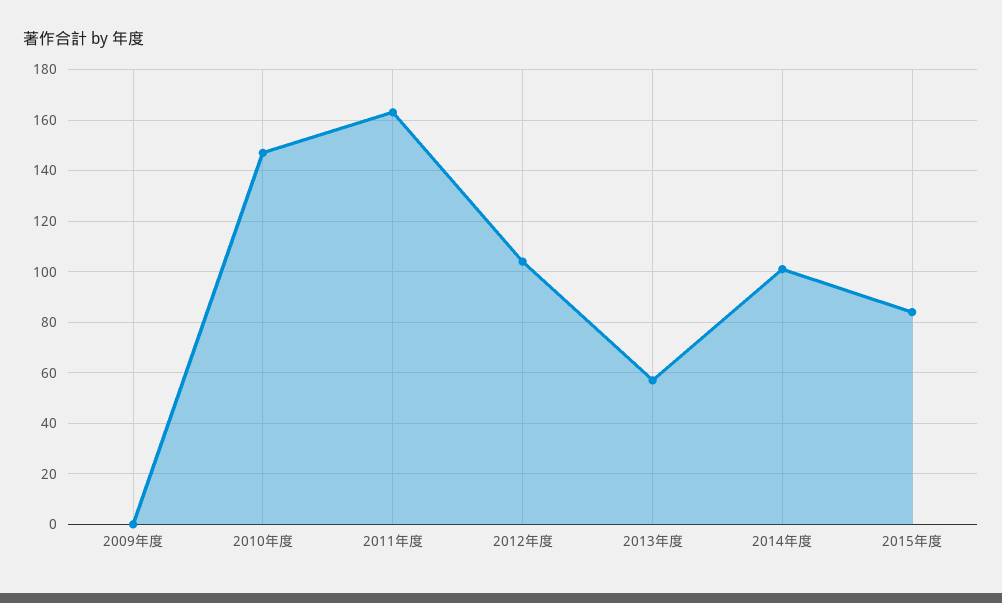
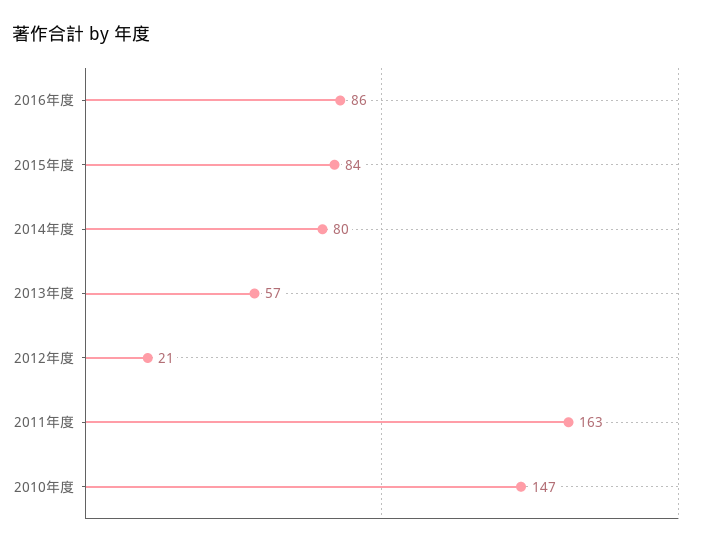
2009年度: 0 -> none
2012年度: 105 -> 21
2014年度: 100 -> 80
2016年度: none -> 86

